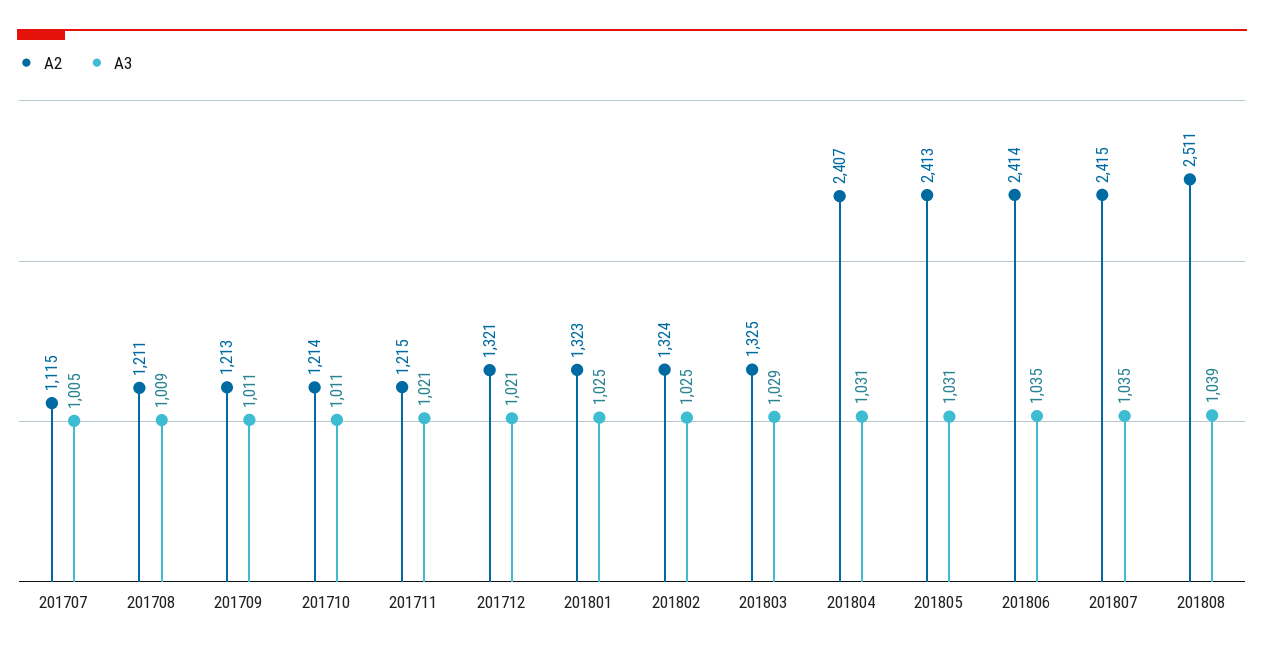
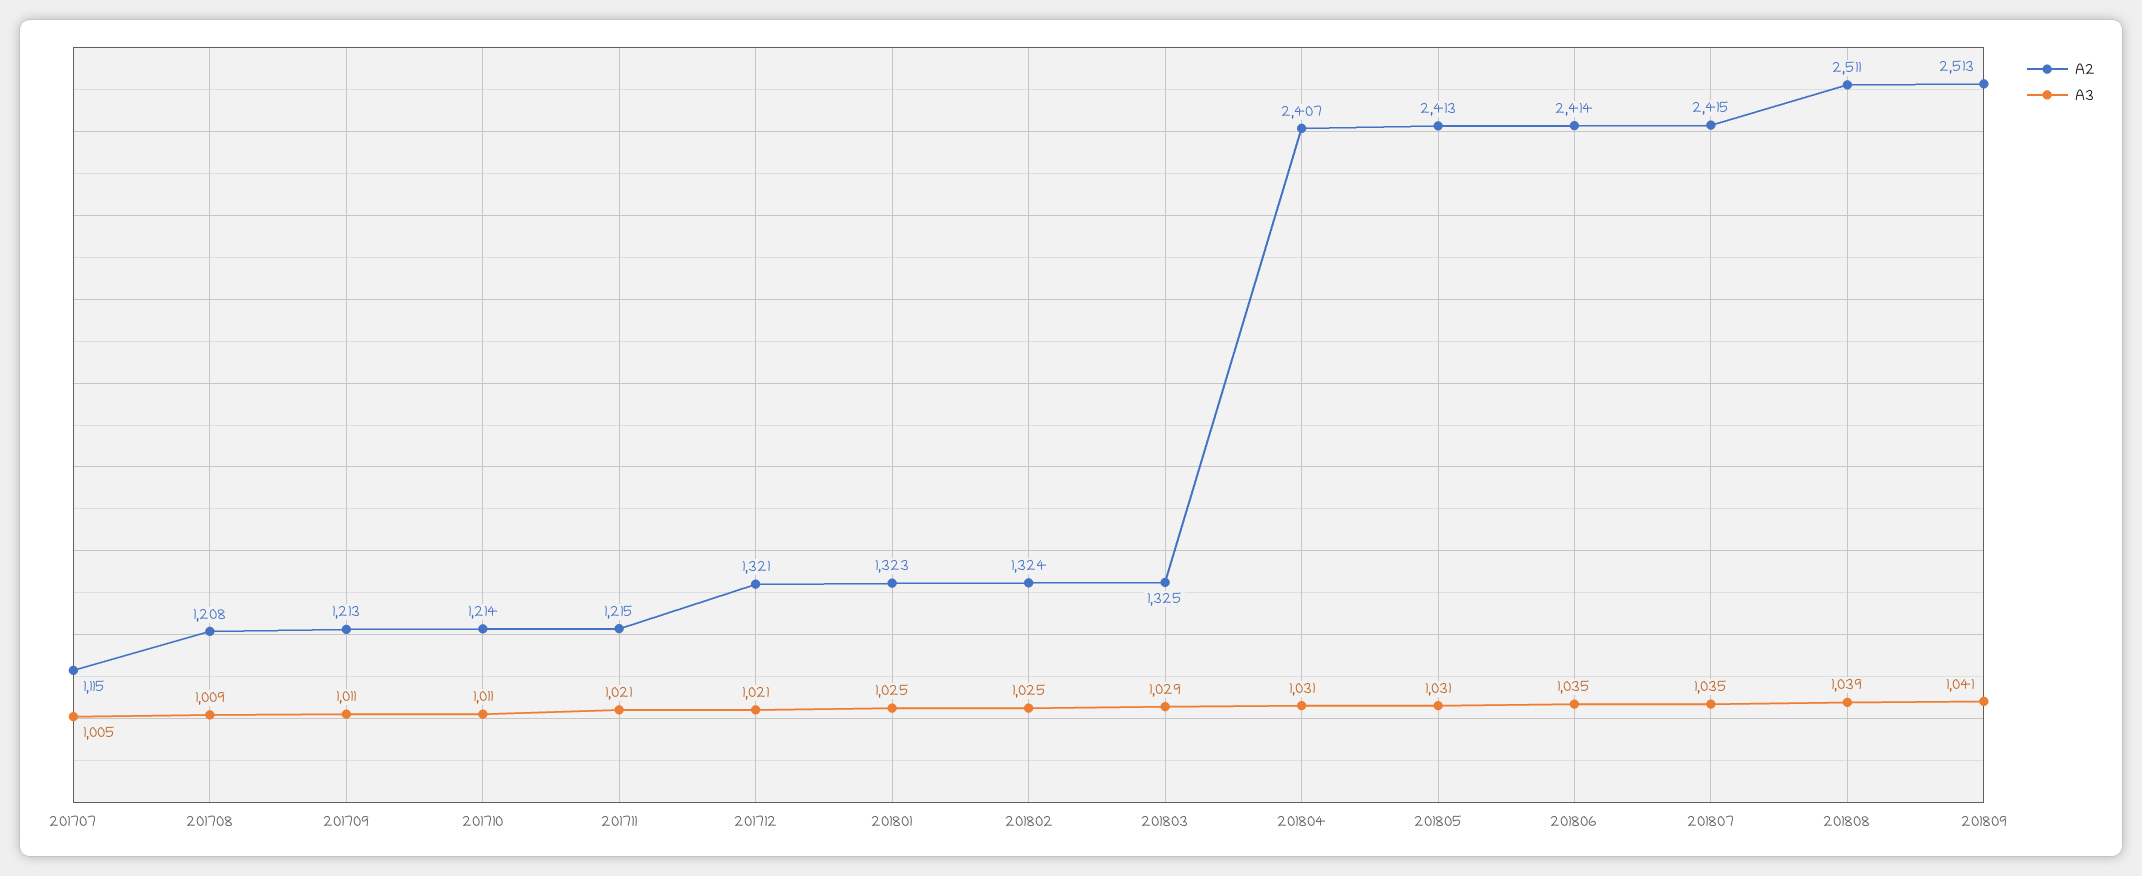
A2, 201708: 1211 -> 1208
A2, 201809: none -> 2513
A3, 201809: none -> 1041

